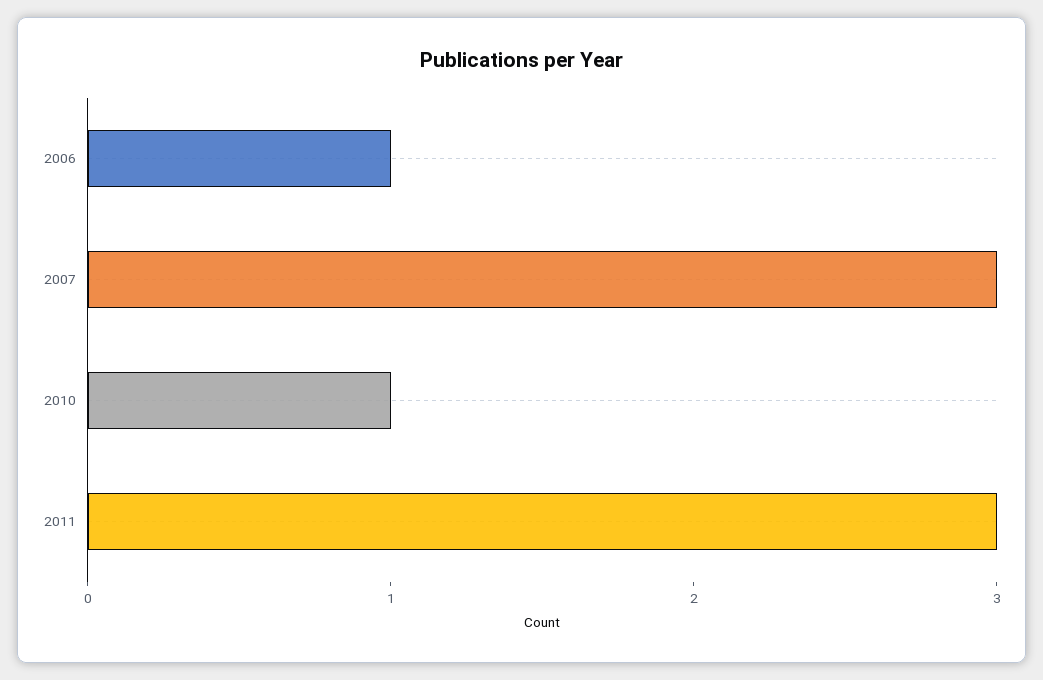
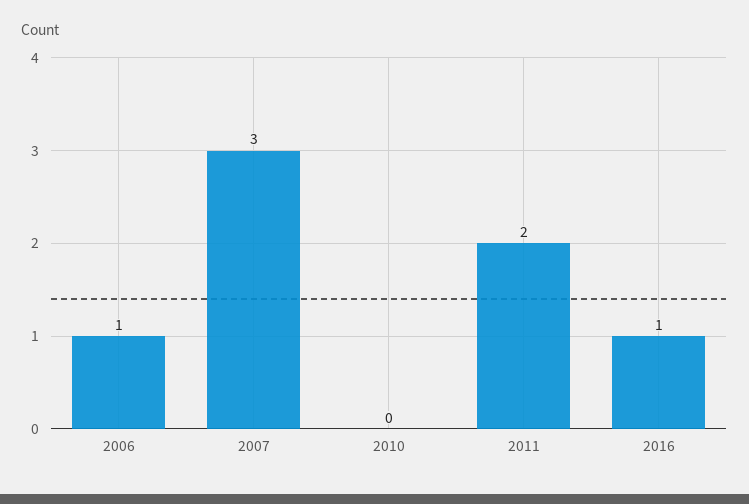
2010: 1 -> 0
2011: 3 -> 2
2016: none -> 1

